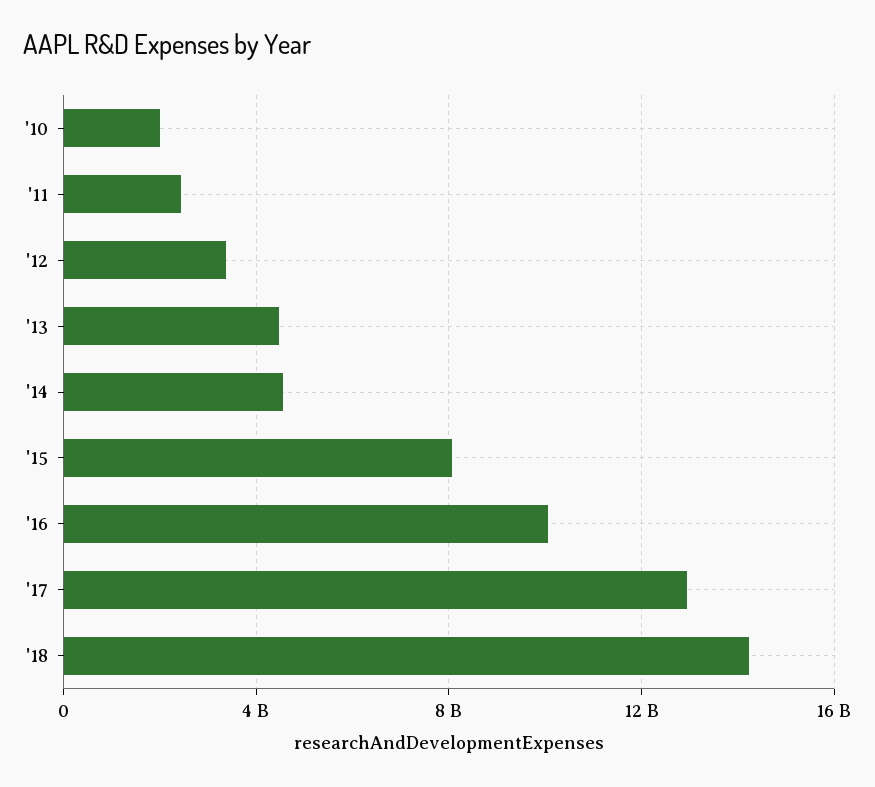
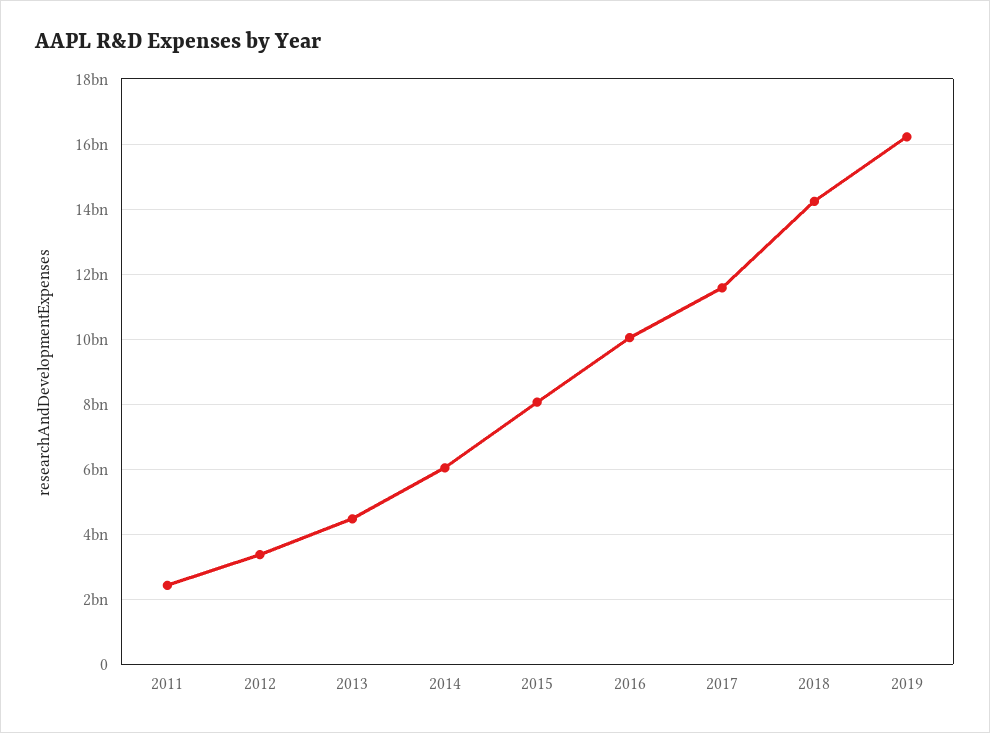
'10: 2000000000 -> none
'14: 4500000000 -> 6000000000
'17: 13000000000 -> 11600000000
2019: none -> 16200000000

